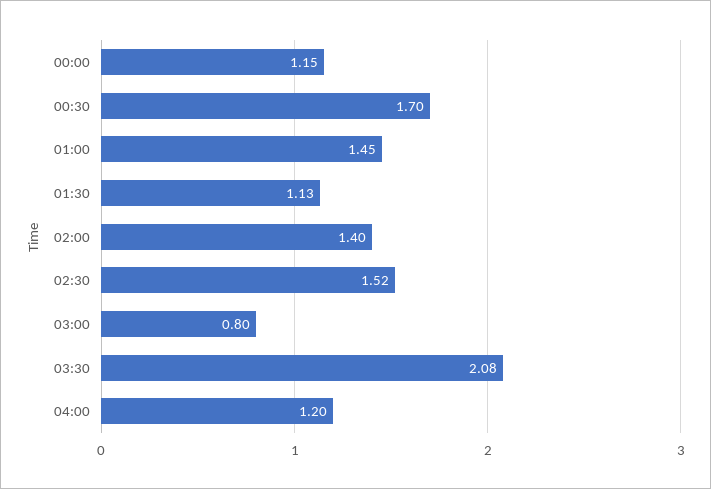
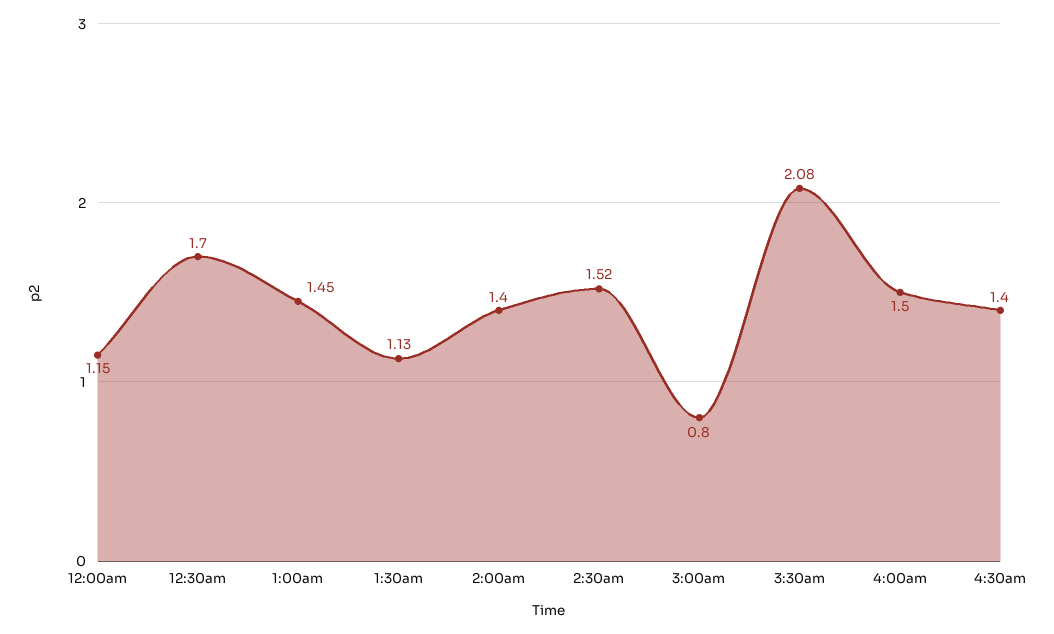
04:00: 1.2 -> 1.5
4:30am: none -> 1.4

